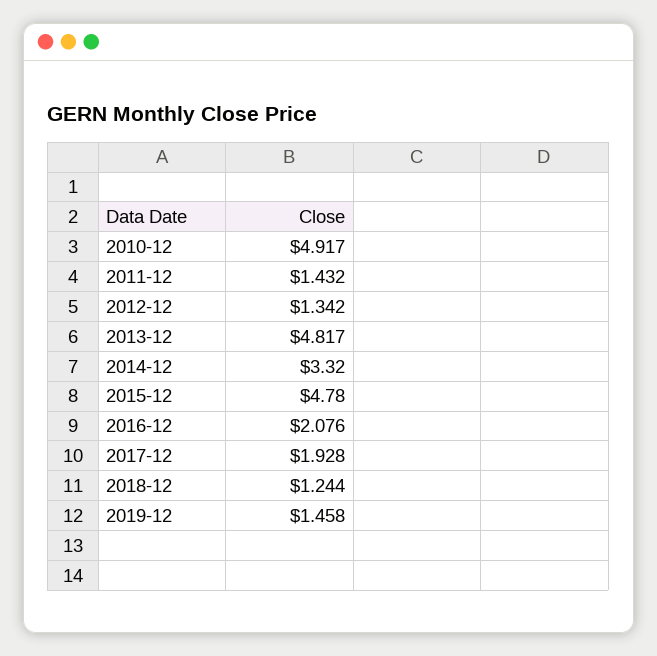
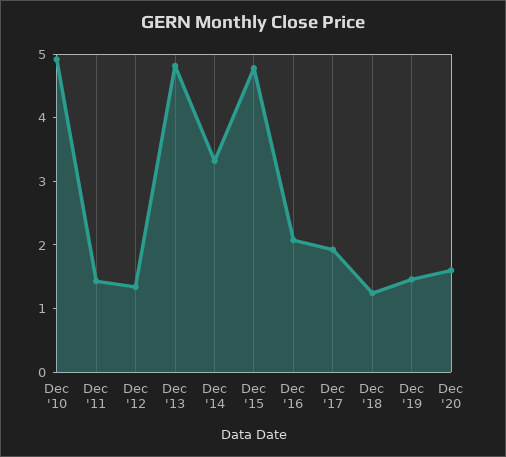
Dec '20: none -> 1.6

